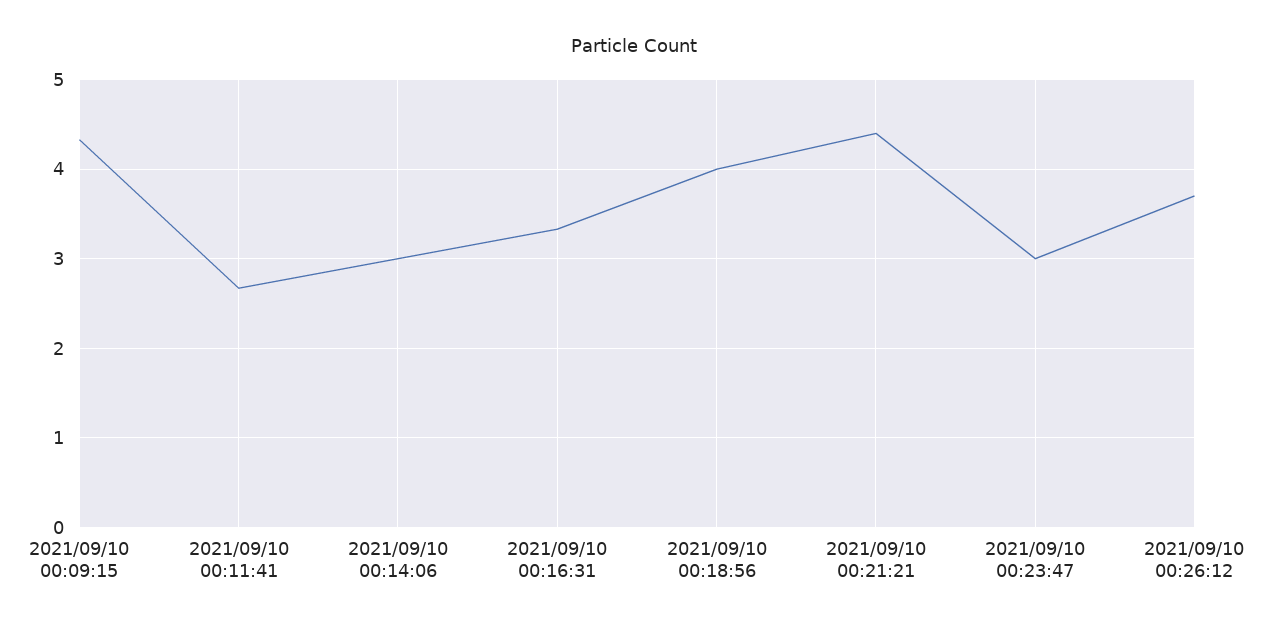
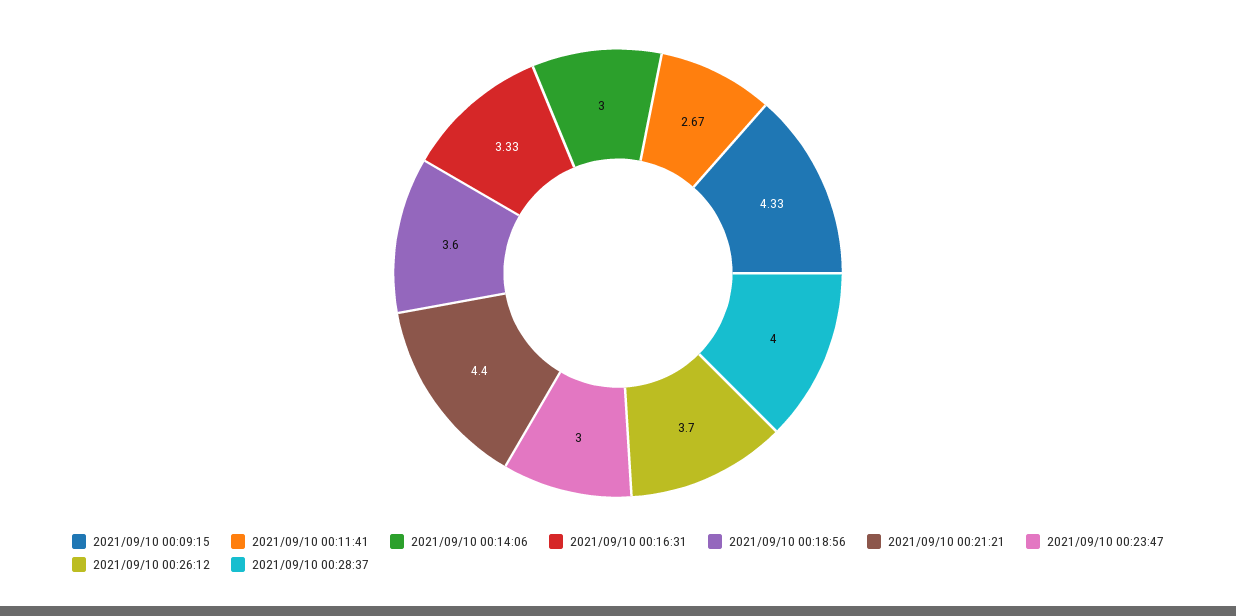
2021/09/10 00:18:56: 4 -> 3.6
2021/09/10 00:28:37: none -> 4

